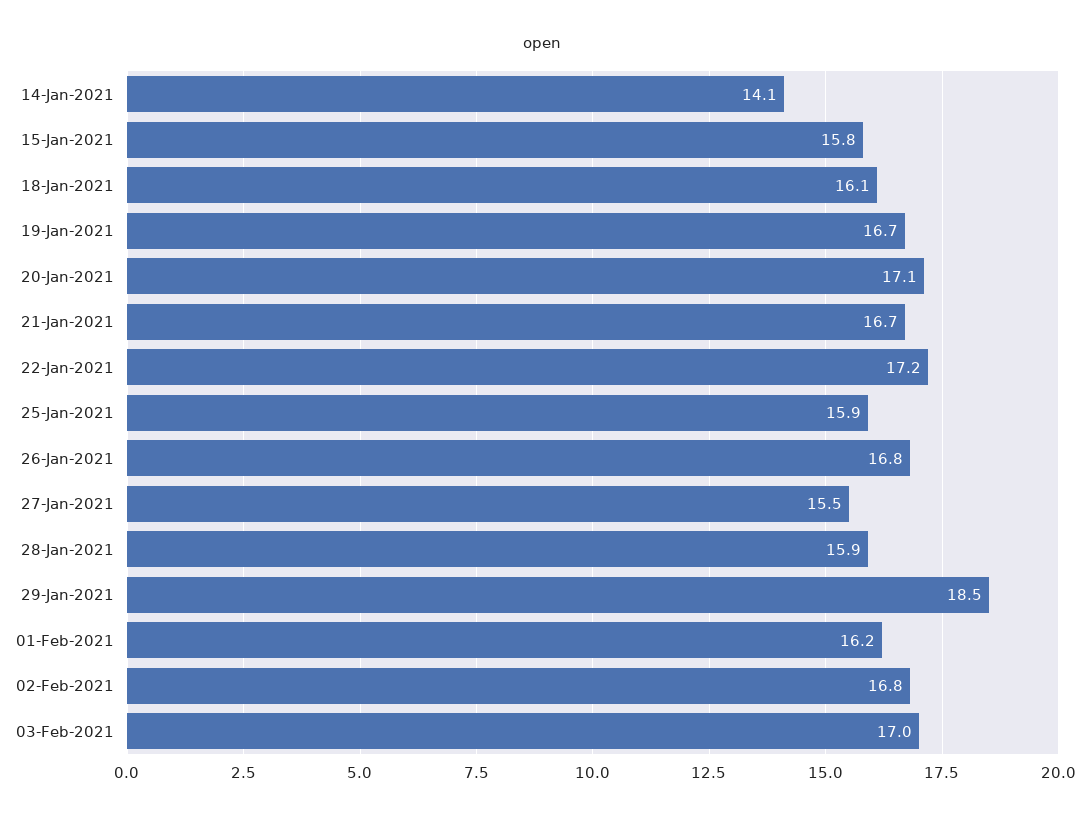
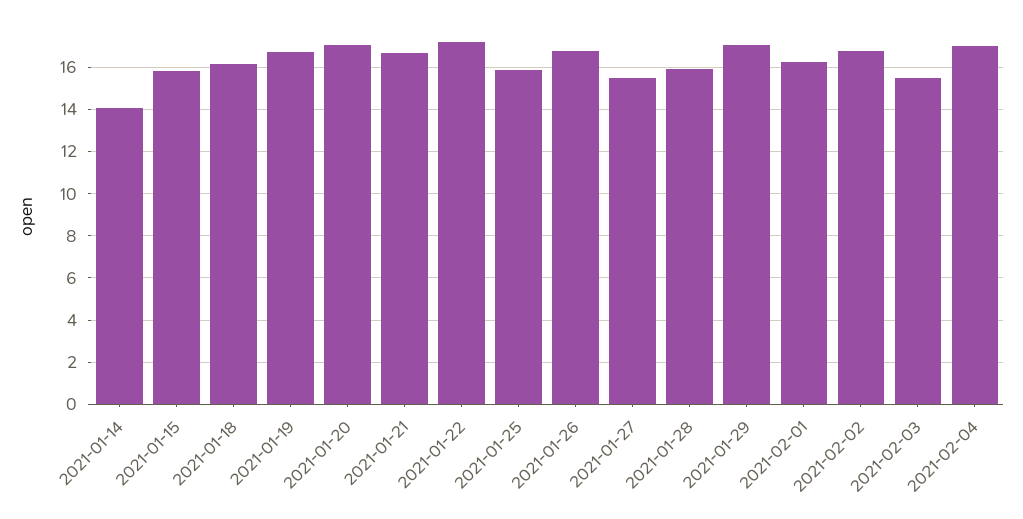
29-Jan-2021: 18.5 -> 17
03-Feb-2021: 17 -> 15.5
2021-02-04: none -> 17

